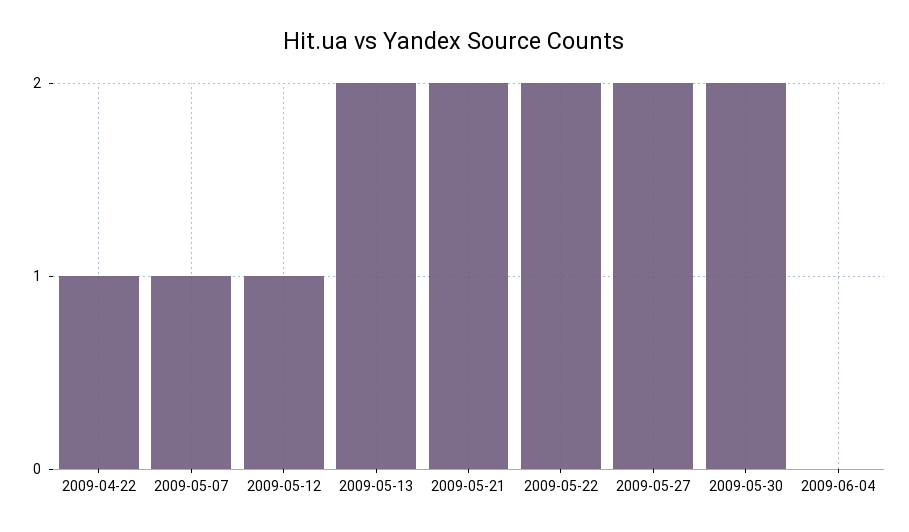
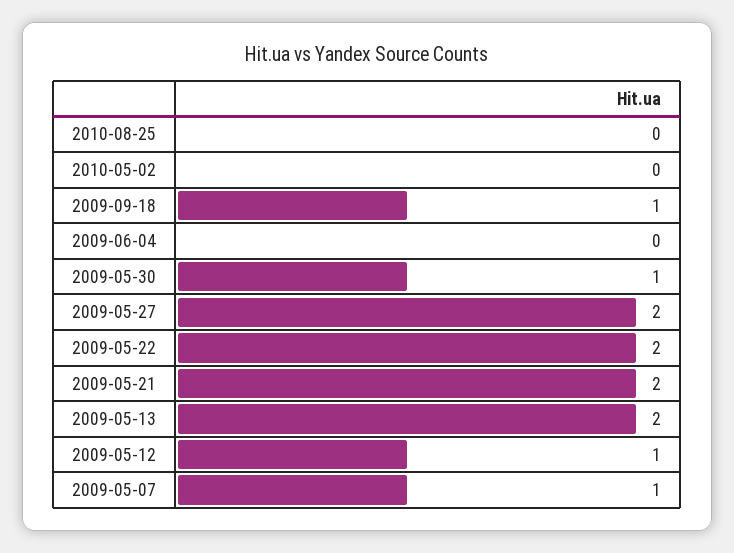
2009-04-22: 1 -> none
2009-05-30: 2 -> 1
2010-08-25: none -> 0
2010-05-02: none -> 0
2009-09-18: none -> 1

